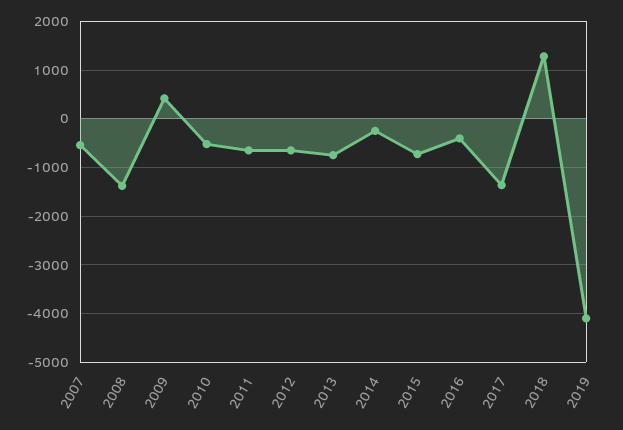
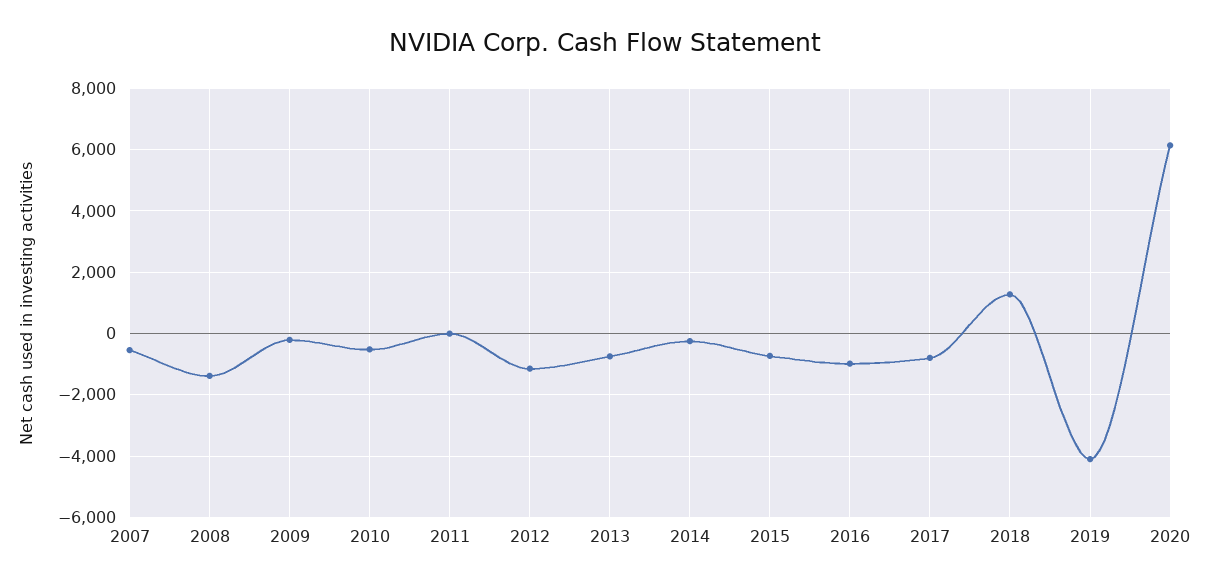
2009: 400 -> -200
2011: -600 -> 0
2012: -600 -> -1200
2016: -400 -> -1000
2017: -1400 -> -800
2020: none -> 6200

